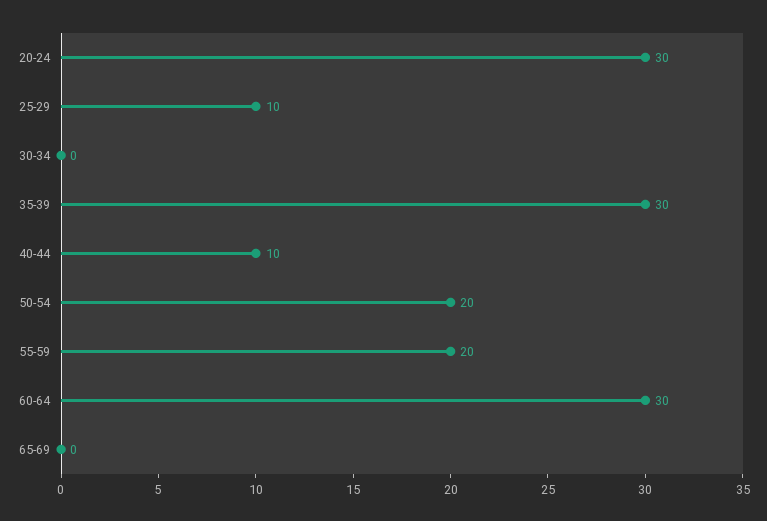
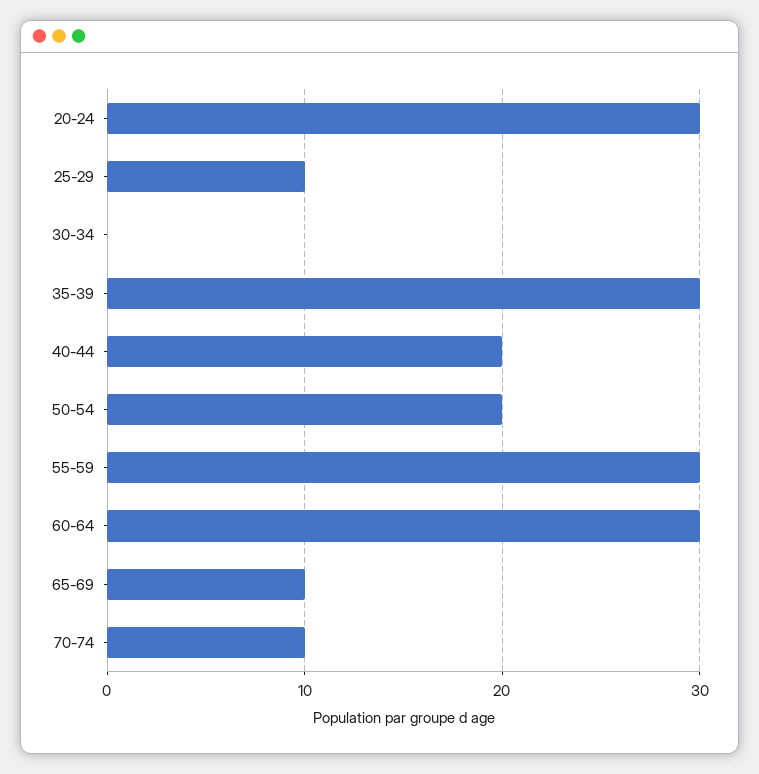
40-44: 10 -> 20
55-59: 20 -> 30
65-69: 0 -> 10
70-74: none -> 10

